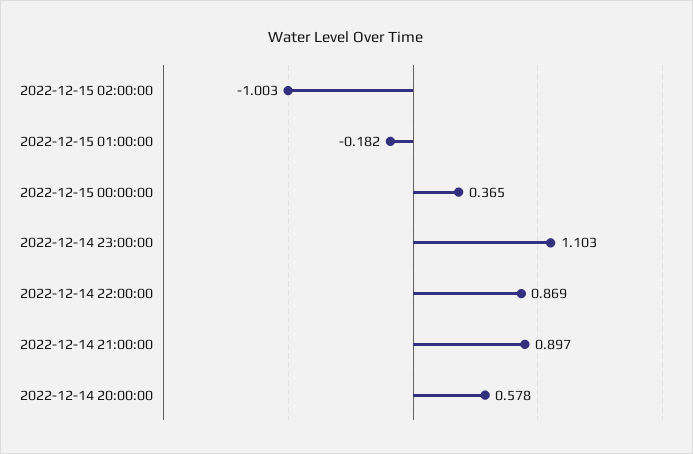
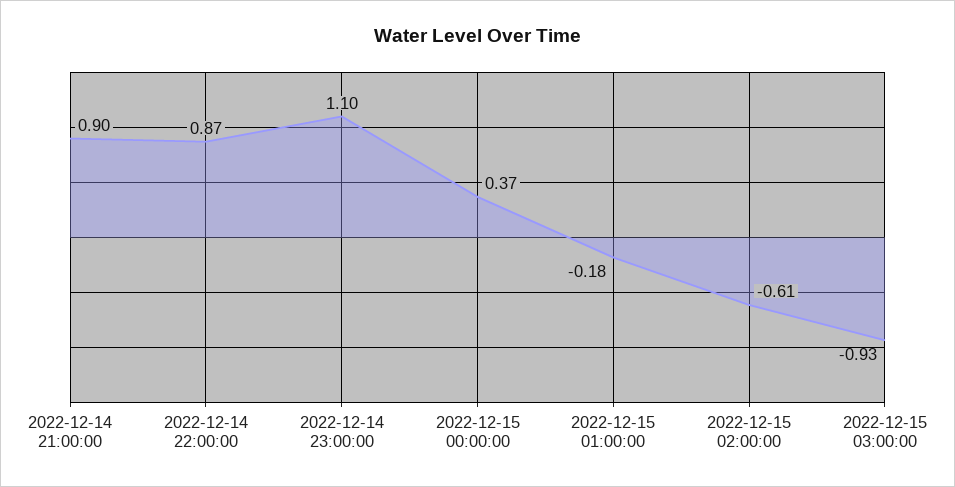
2022-12-15 02:00:00: -1.003 -> -0.61
2022-12-14 20:00:00: 0.578 -> none
2022-12-15 03:00:00: none -> -0.93

